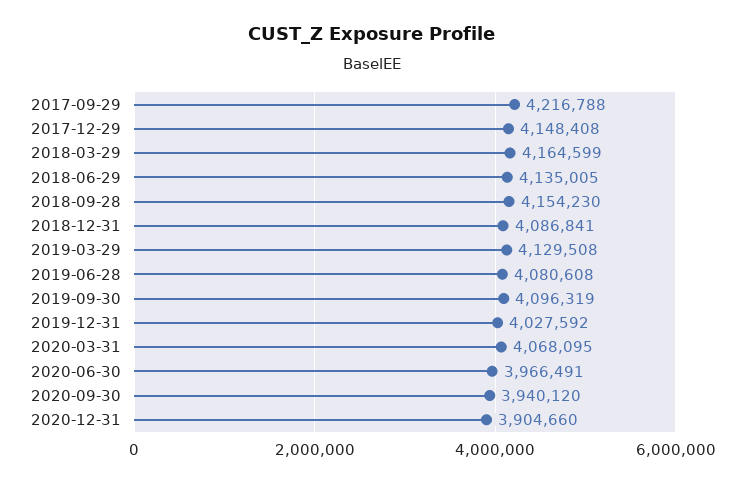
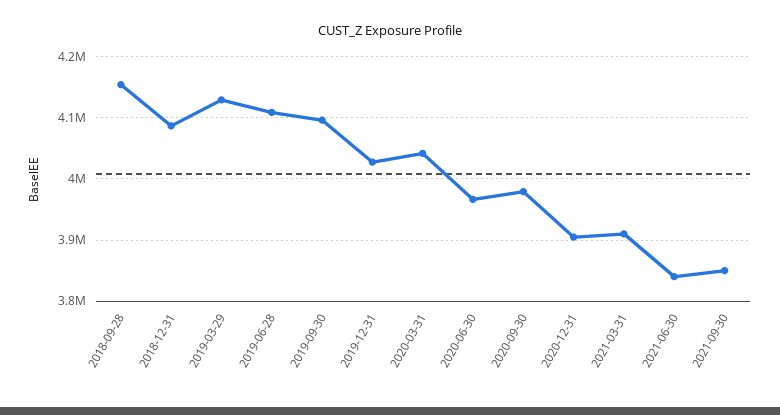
2017-09-29: 4216788 -> none
2017-12-29: 4148408 -> none
2018-03-29: 4164599 -> none
2018-06-29: 4135005 -> none
2019-06-28: 4080608 -> 4110000
2020-03-31: 4068095 -> 4040000
2020-09-30: 3940120 -> 3980000
2021-03-31: none -> 3910000
2021-06-30: none -> 3840000
2021-09-30: none -> 3850000

